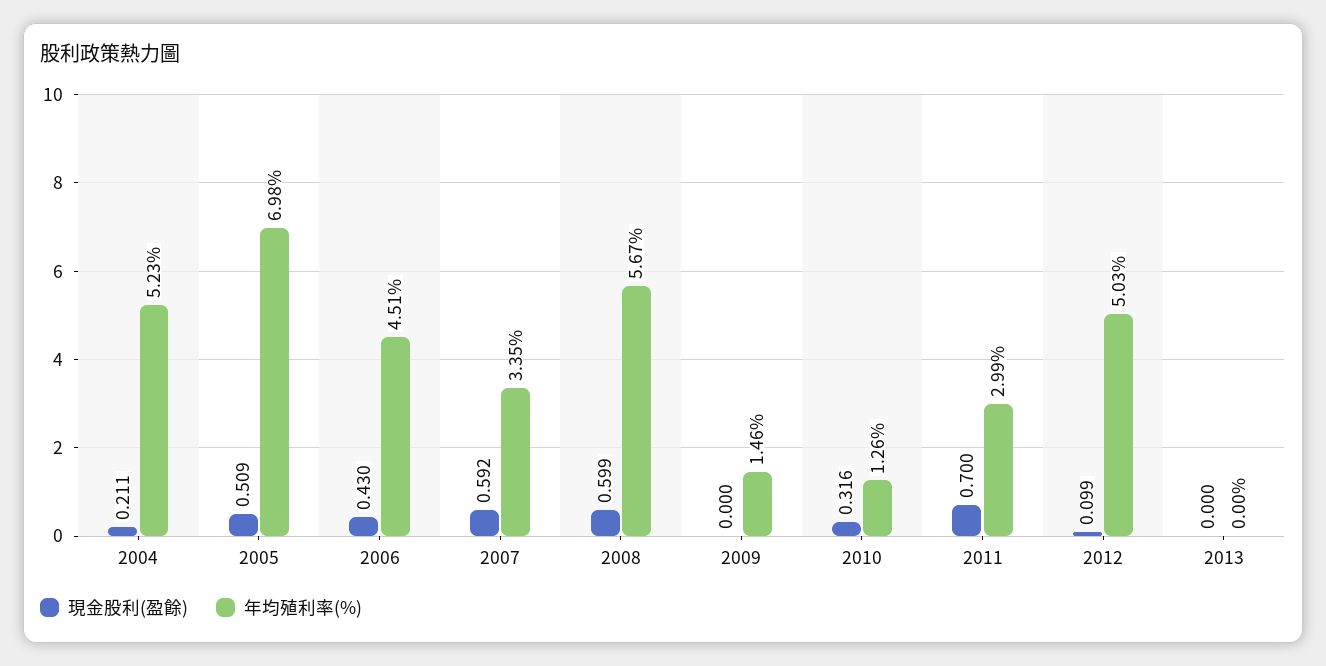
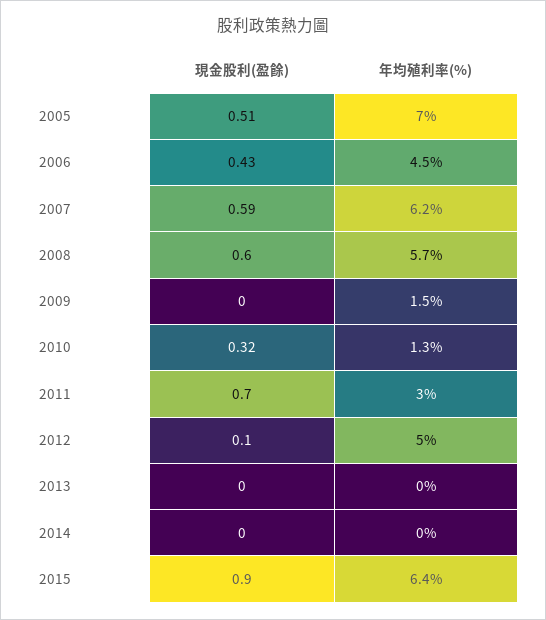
現金股利(盈餘), 2004: 0.211 -> none
年均殖利率(%), 2004: 5.23 -> none
年均殖利率(%), 2007: 3.35 -> 6.2
現金股利(盈餘), 2014: none -> 0
年均殖利率(%), 2014: none -> 0
現金股利(盈餘), 2015: none -> 0.9
年均殖利率(%), 2015: none -> 6.4

